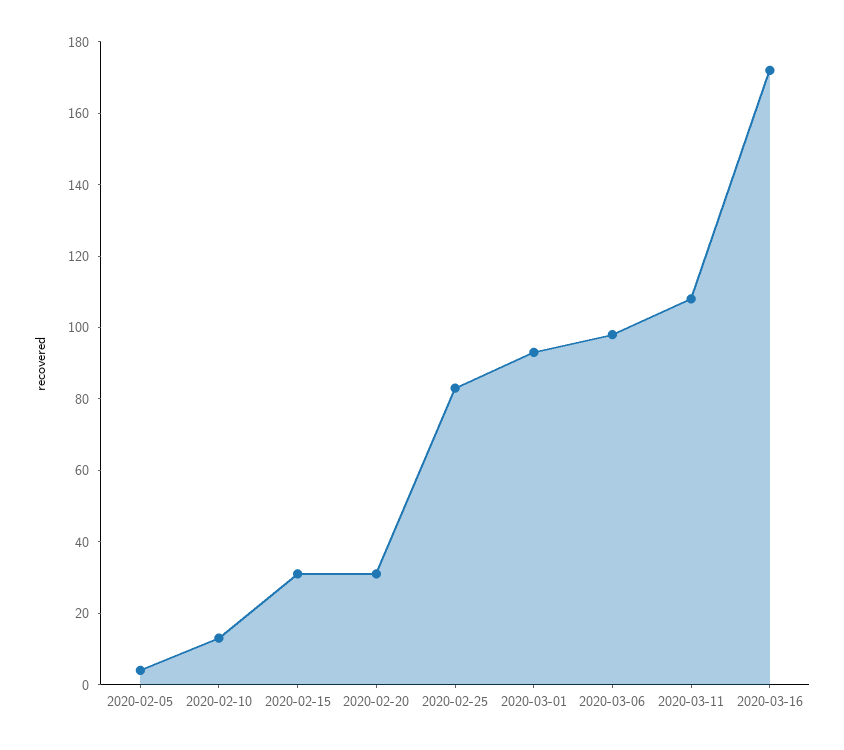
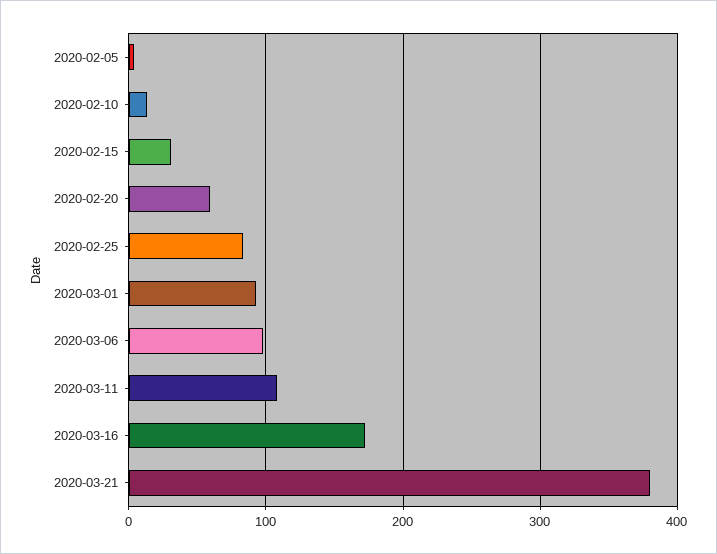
2020-02-20: 30 -> 60
2020-03-21: none -> 380

